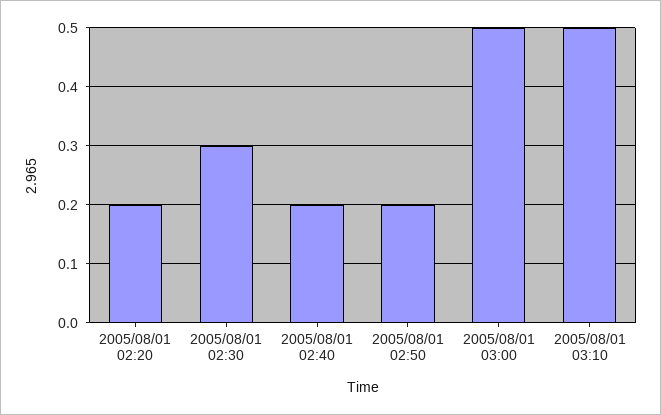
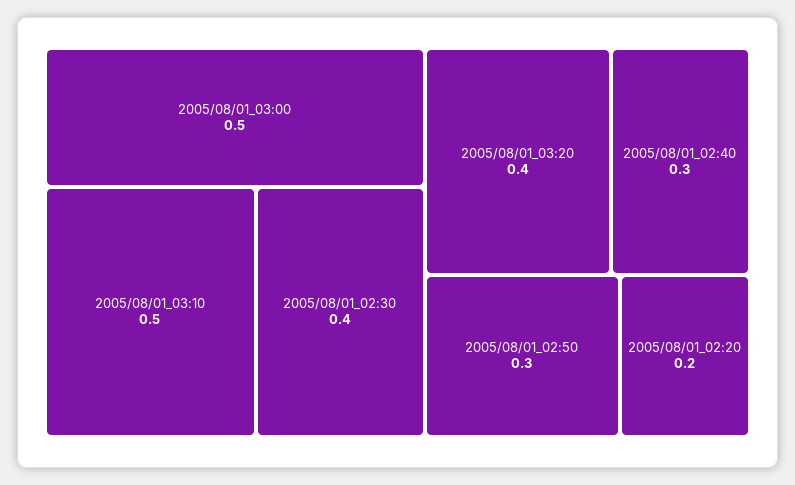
2005/08/01 02:30: 0.3 -> 0.4
2005/08/01 02:40: 0.2 -> 0.3
2005/08/01 02:50: 0.2 -> 0.3
2005/08/01_03:20: none -> 0.4

